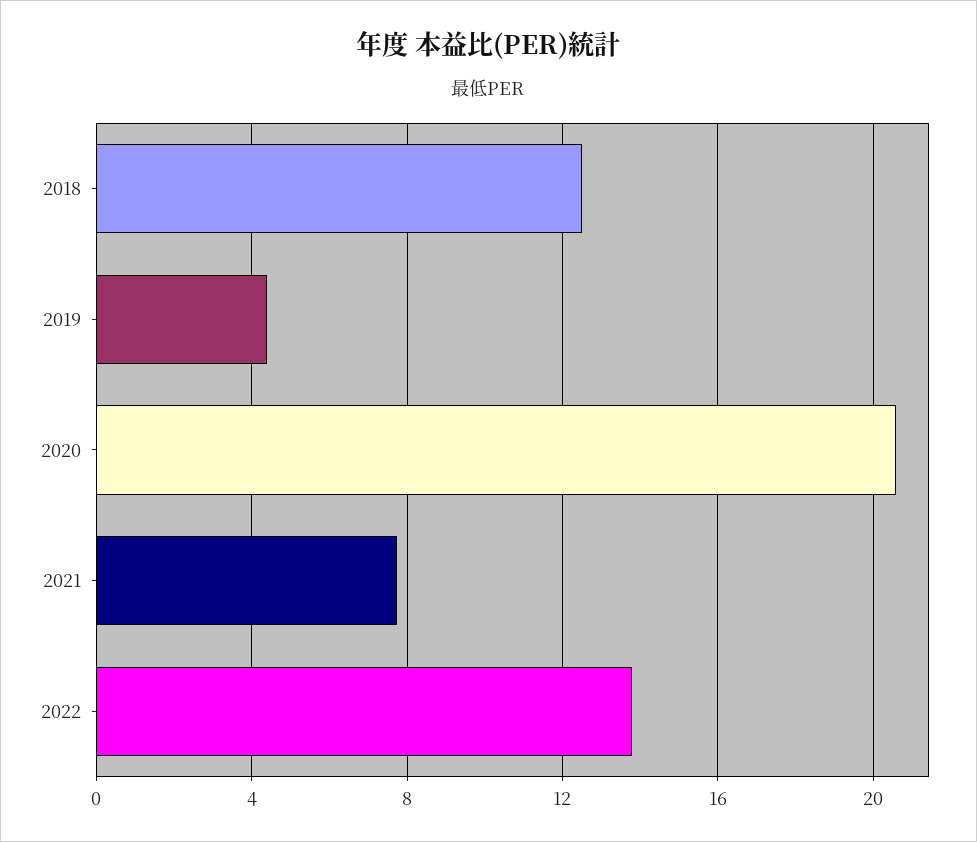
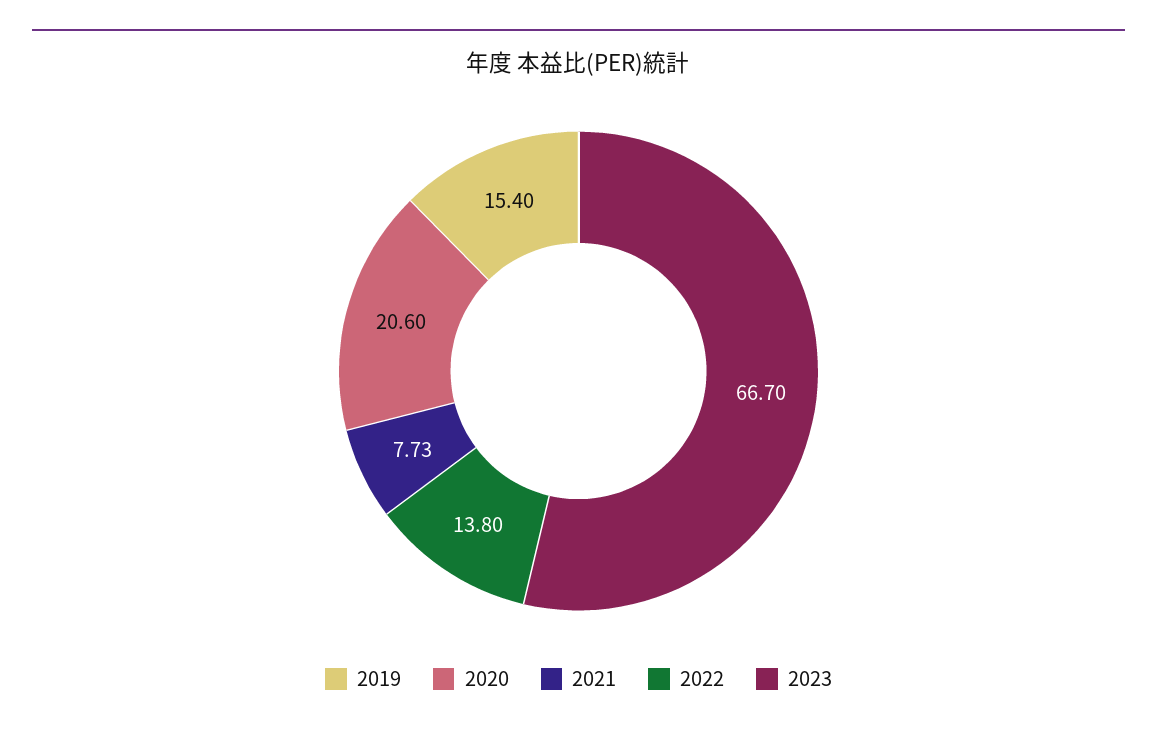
2018: 12.5 -> none
2019: 4.5 -> 15.4
2023: none -> 66.7

